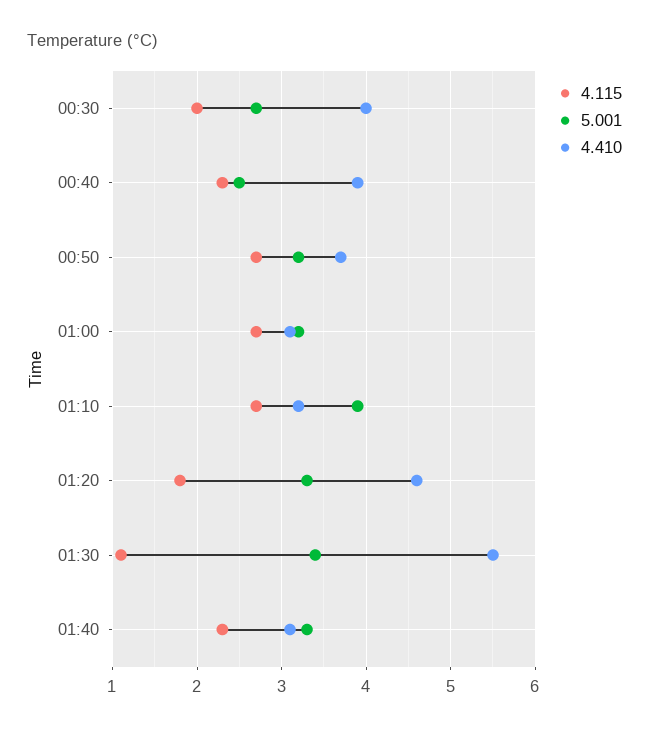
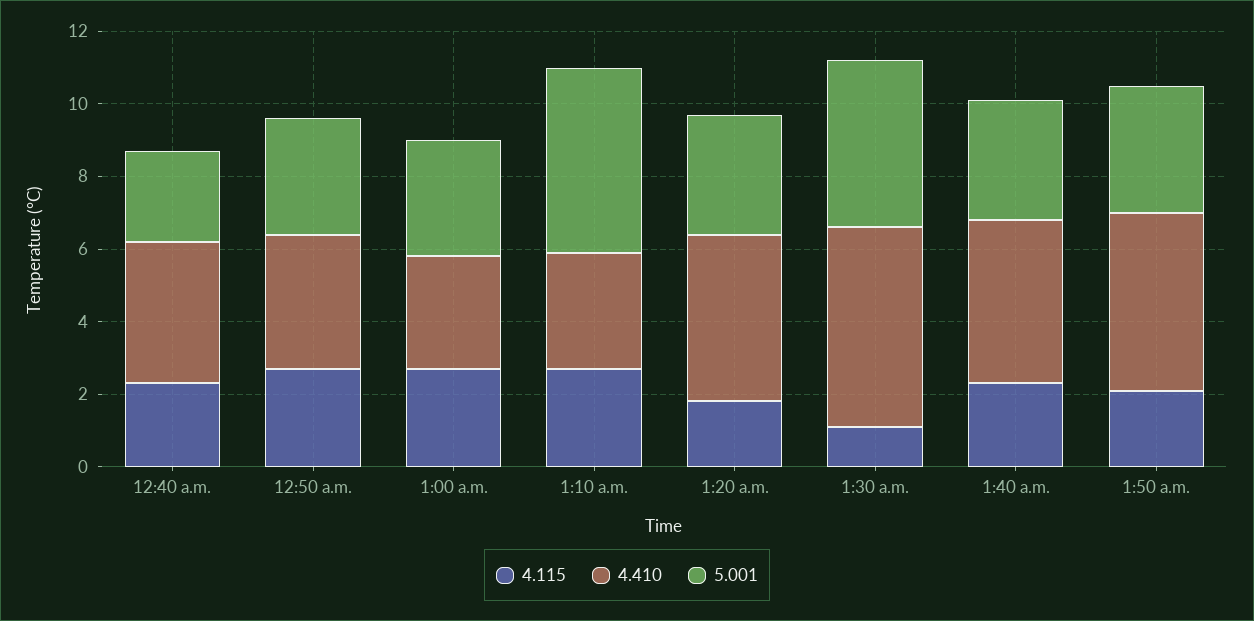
4.115, 00:30: 2 -> none
5.001, 00:30: 2.7 -> none
4.410, 00:30: 4 -> none
5.001, 01:10: 3.9 -> 5
5.001, 01:30: 3.4 -> 4.5
4.410, 01:40: 3.1 -> 4.5
4.115, 1:50 a.m.: none -> 2
4.410, 1:50 a.m.: none -> 5
5.001, 1:50 a.m.: none -> 3.5

